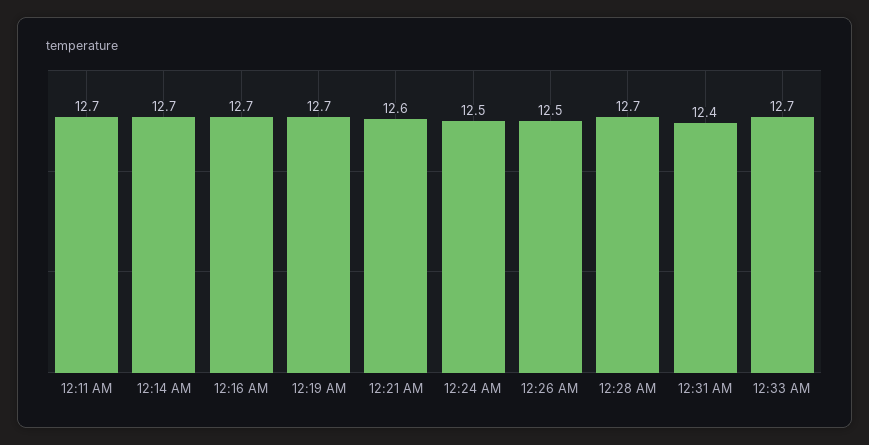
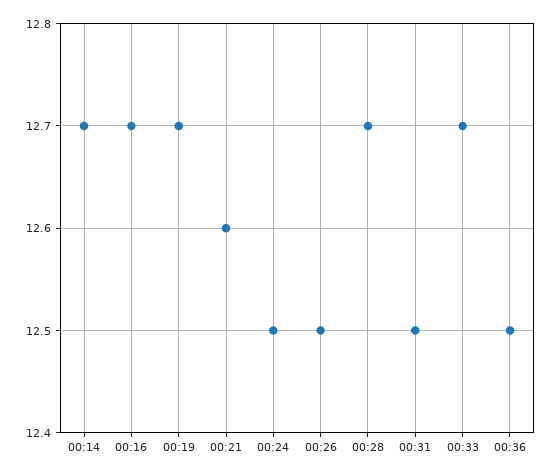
12:11 AM: 12.7 -> none
12:31 AM: 12.4 -> 12.5
00:36: none -> 12.5

